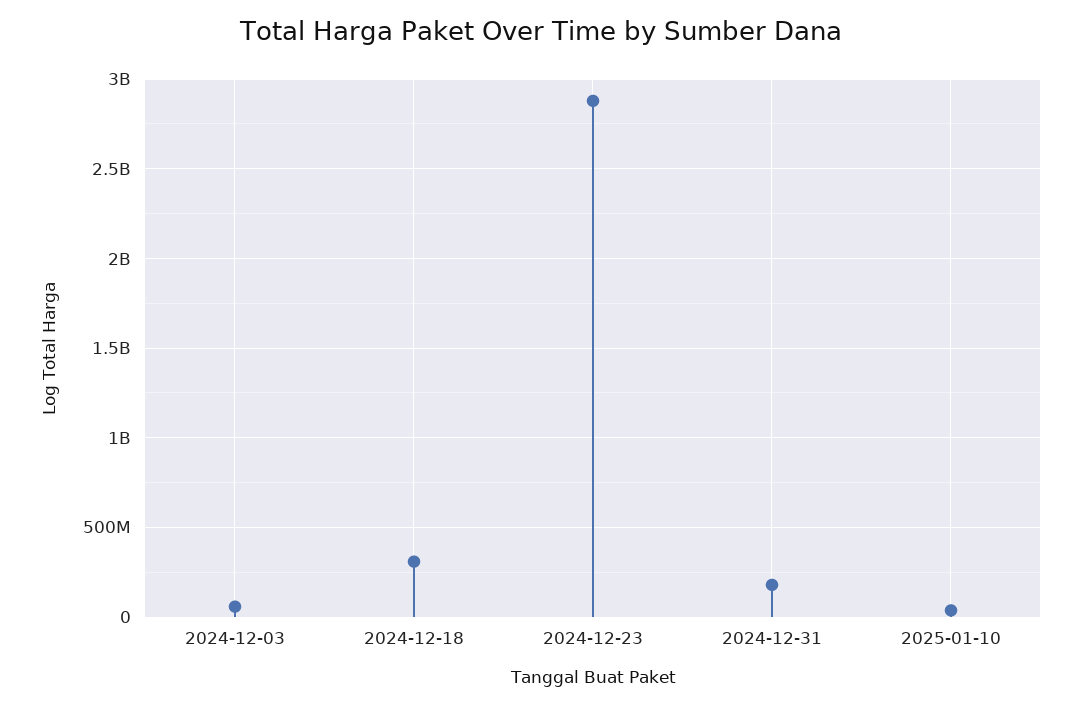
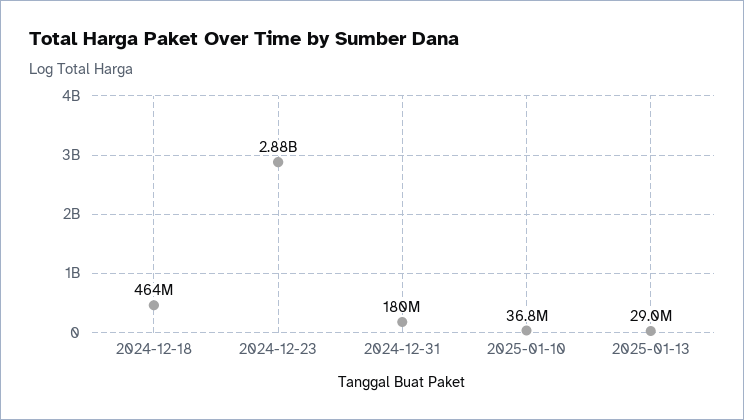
2024-12-03: 50000000 -> none
2024-12-18: 300000000 -> 464000000
2025-01-13: none -> 29000000

